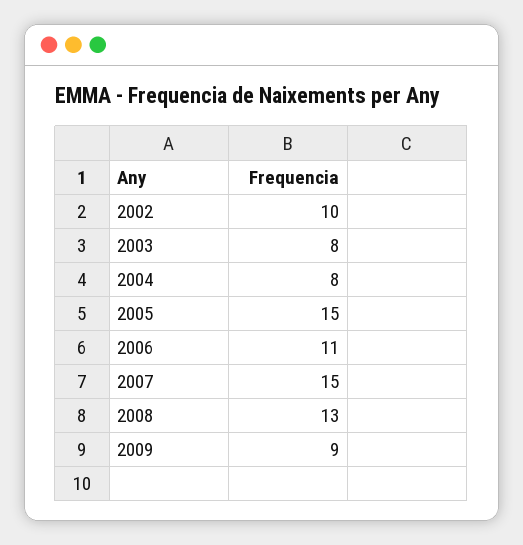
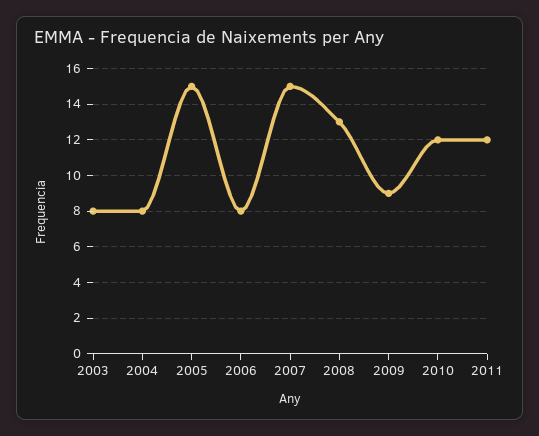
2002: 10 -> none
2006: 11 -> 8
2010: none -> 12
2011: none -> 12

